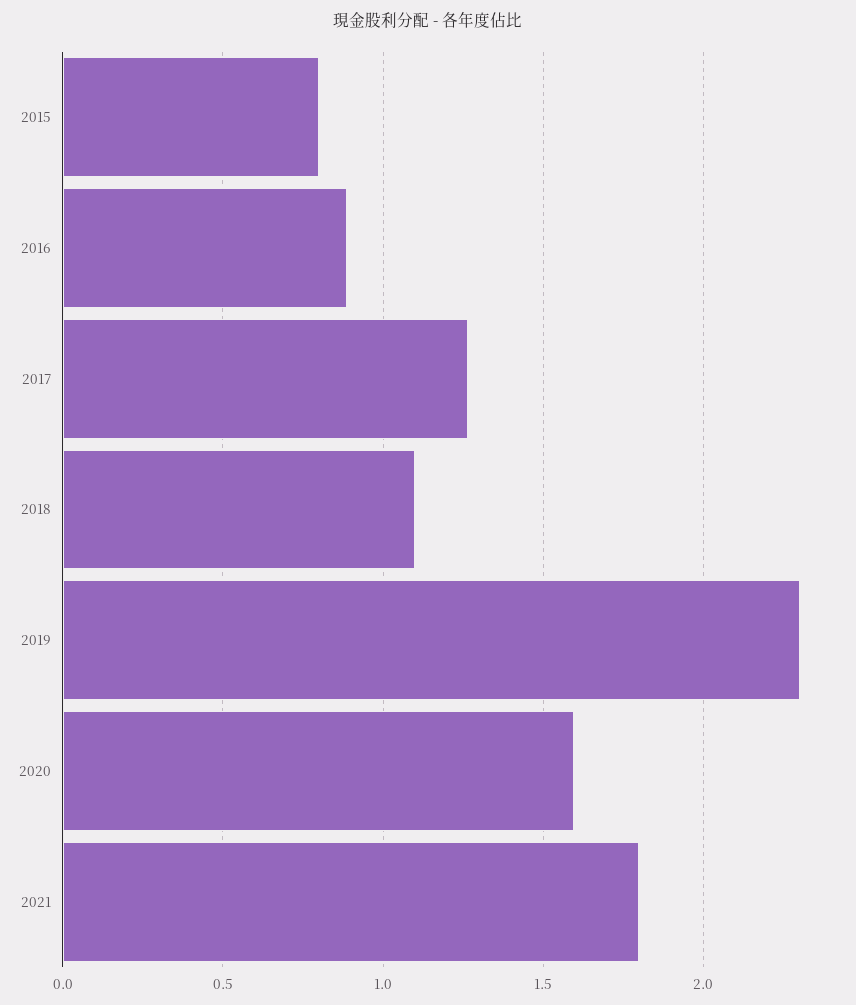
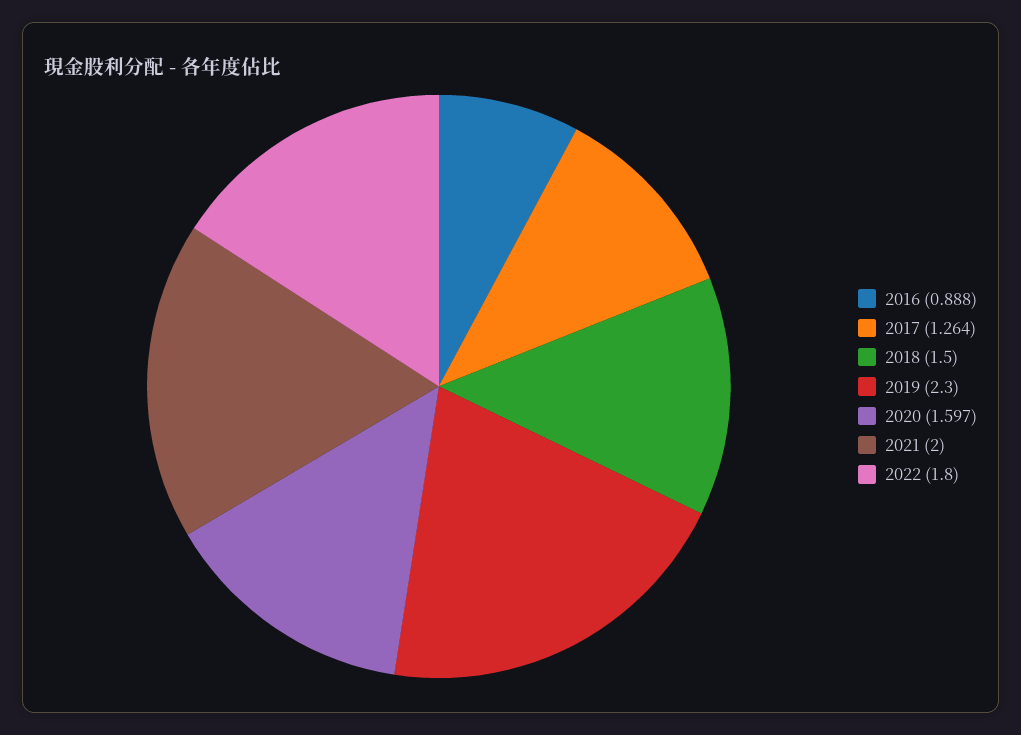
2015: 0.8 -> none
2018: 1.1 -> 1.5
2021: 1.8 -> 2
2022: none -> 1.8

